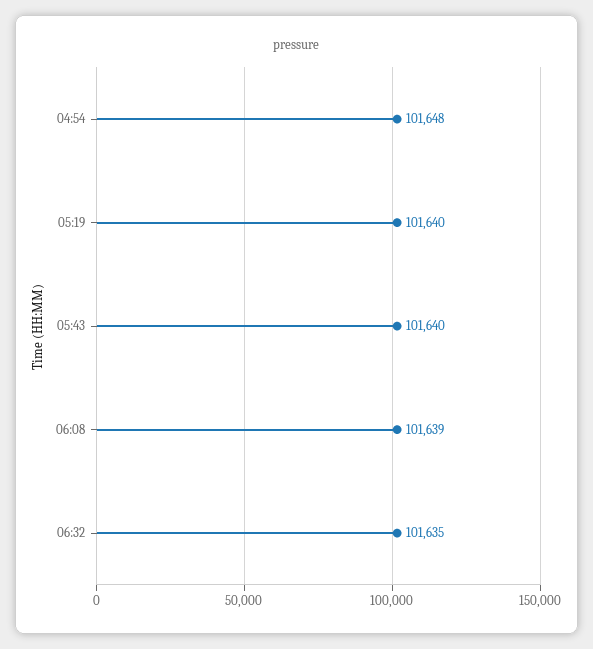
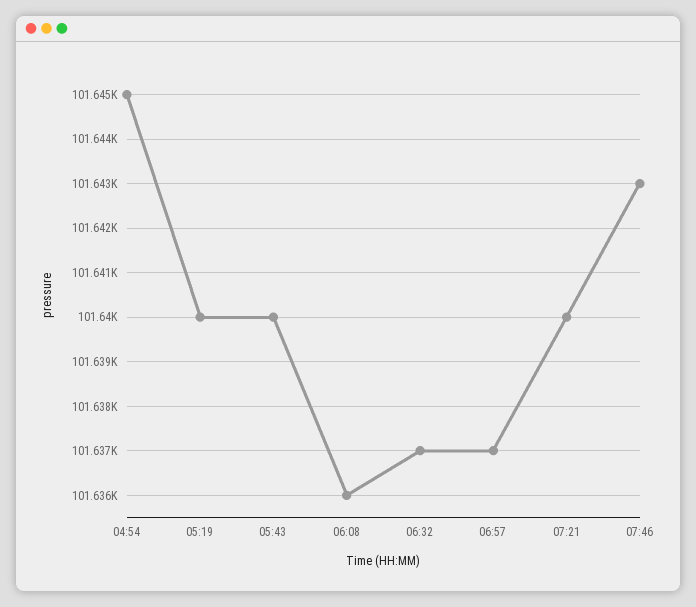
04:54: 101648 -> 101645
06:08: 101639 -> 101636
06:32: 101635 -> 101637
06:57: none -> 101637
07:21: none -> 101640
07:46: none -> 101643

